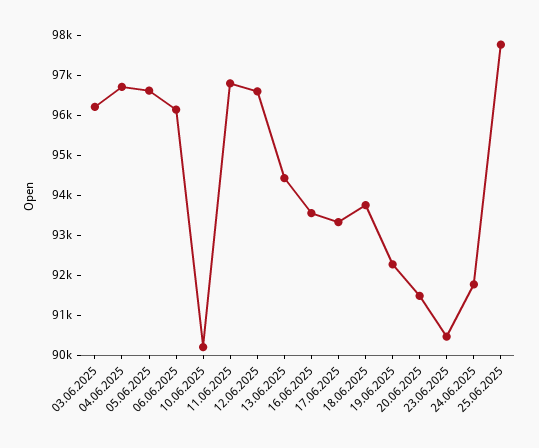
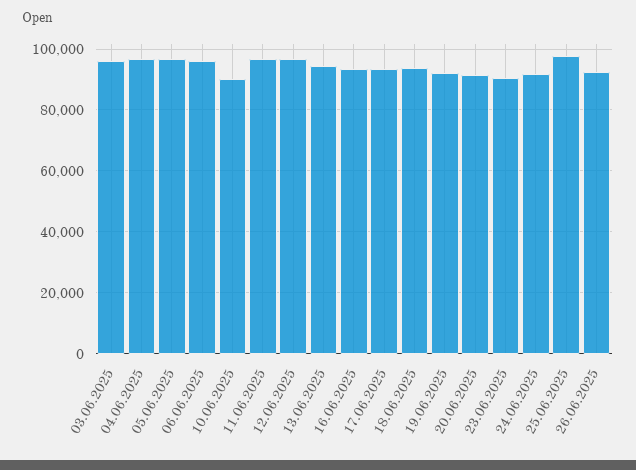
26.06.2025: none -> 92000

